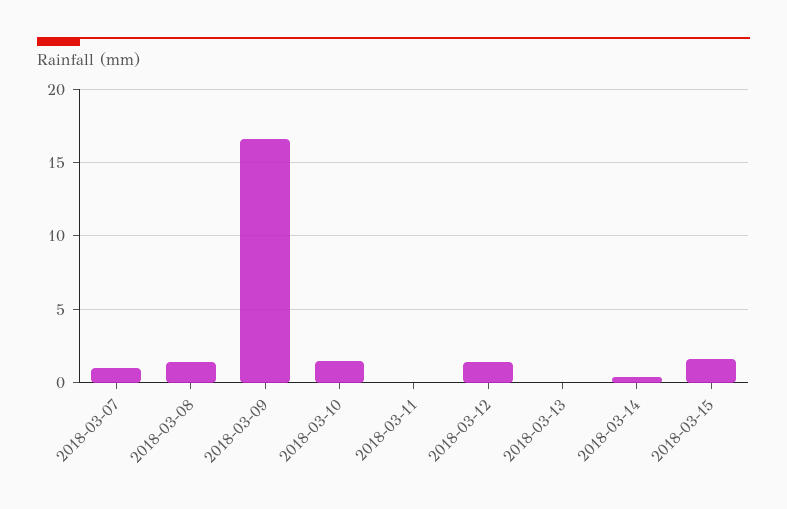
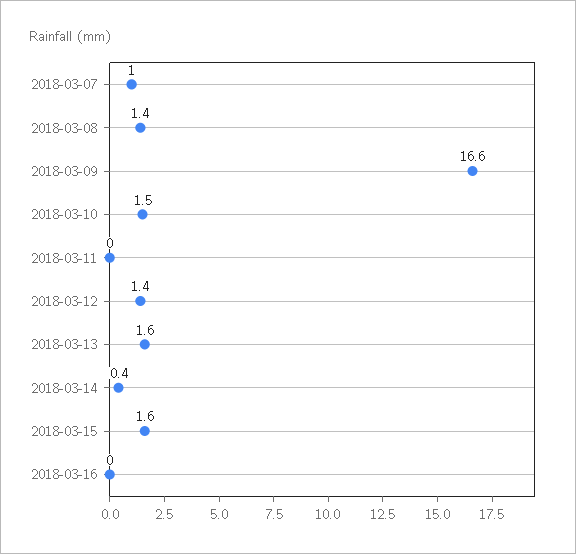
2018-03-13: 0 -> 1.6
2018-03-16: none -> 0

